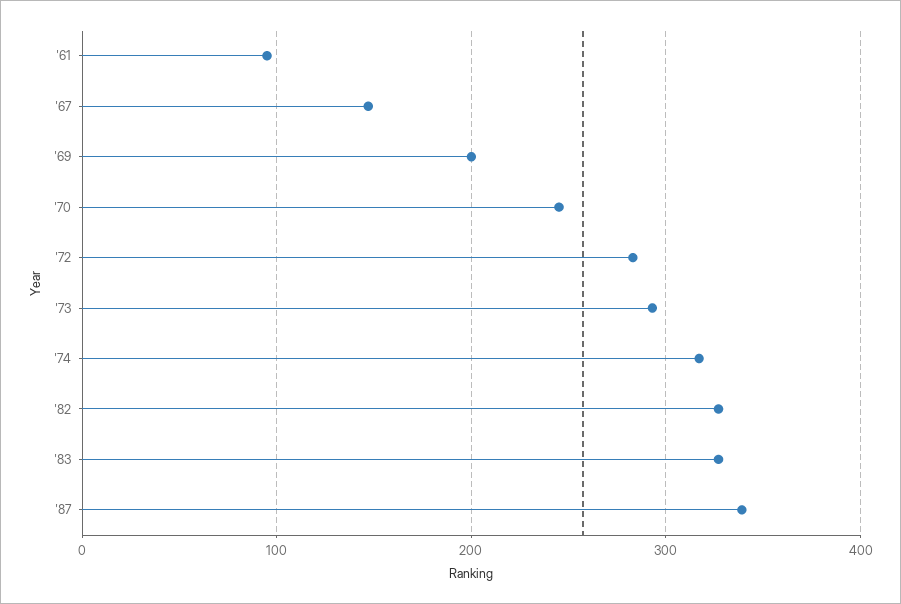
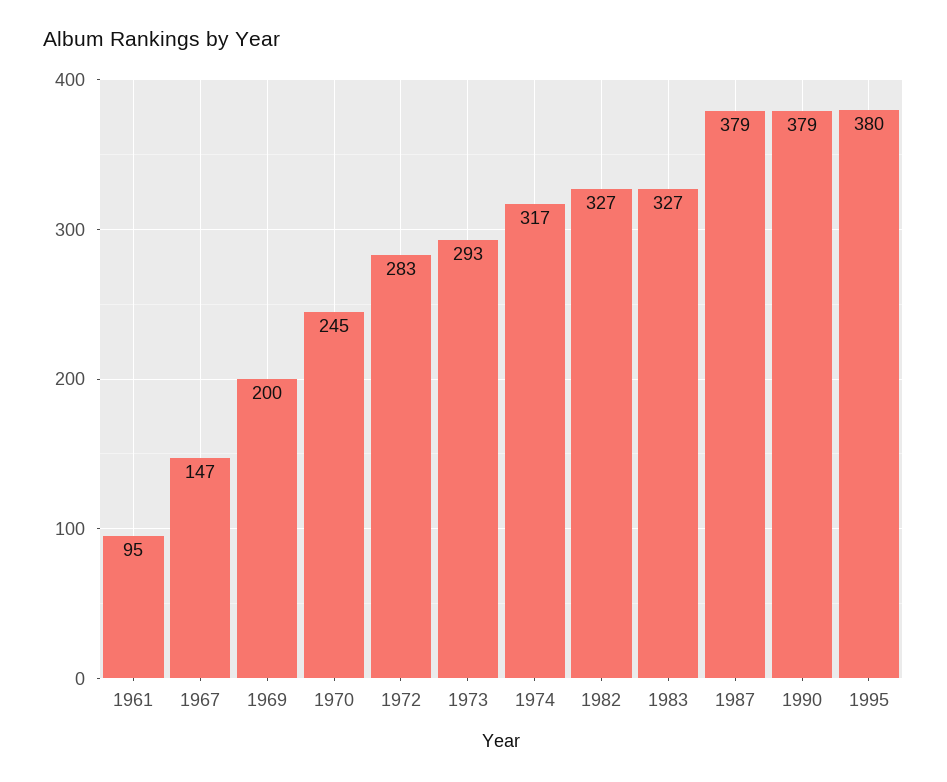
'87: 340 -> 379
1990: none -> 379
1995: none -> 380

